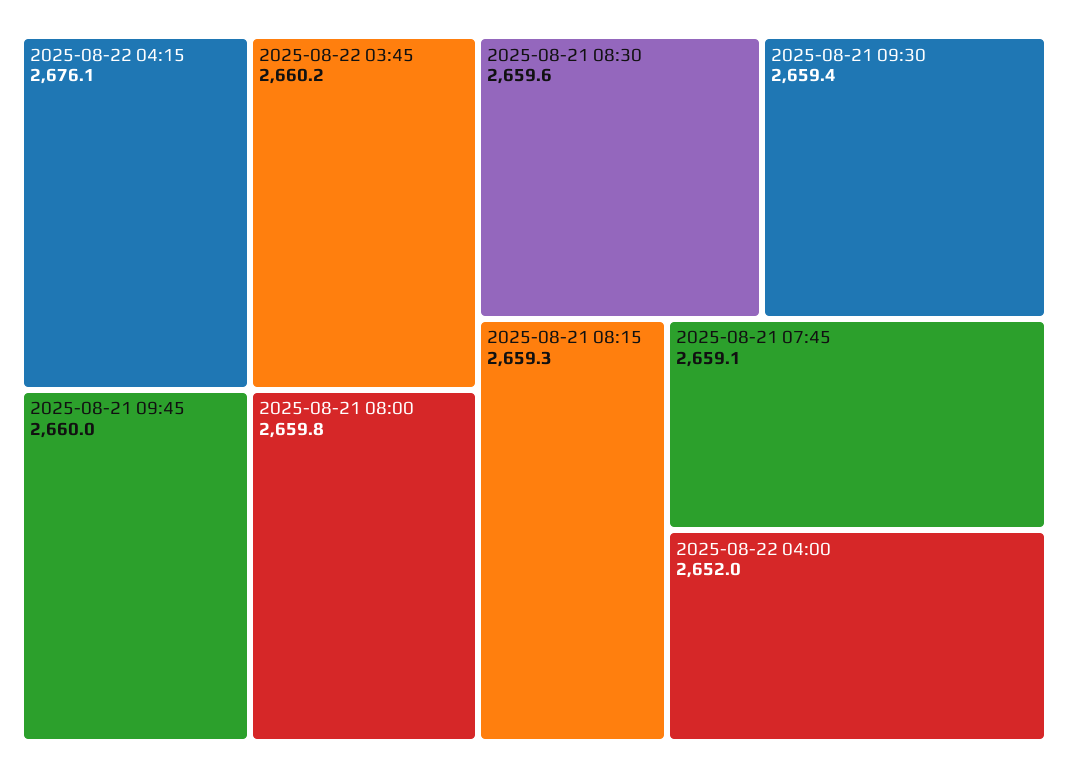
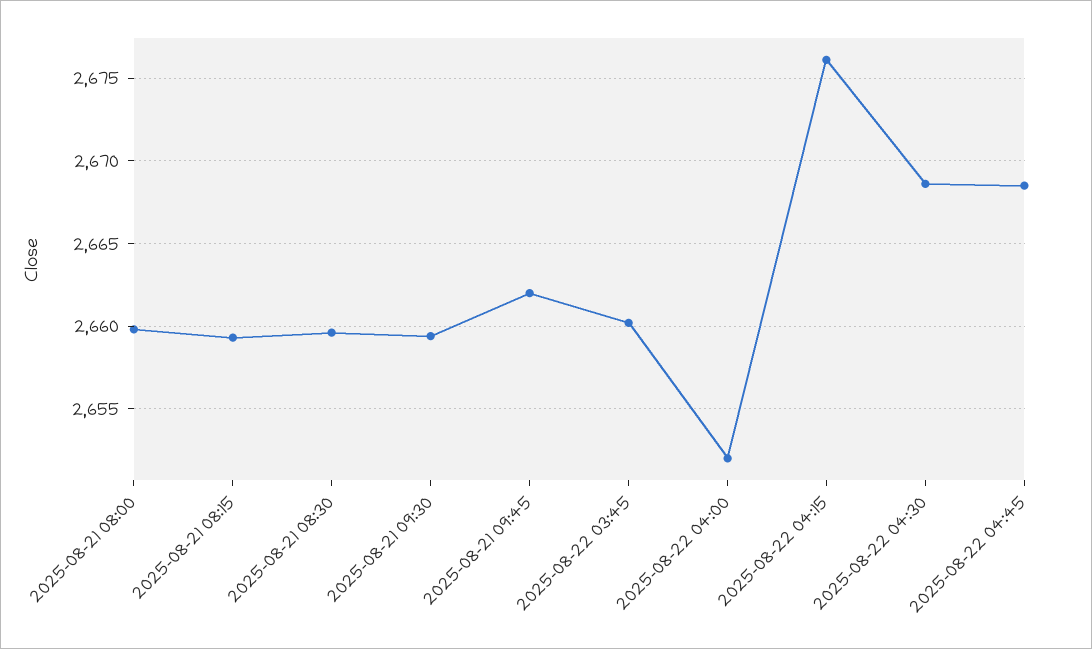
2025-08-21 09:45: 2660 -> 2662
2025-08-21 07:45: 2659.1 -> none
2025-08-22 04:30: none -> 2668.5
2025-08-22 04:45: none -> 2668.5

